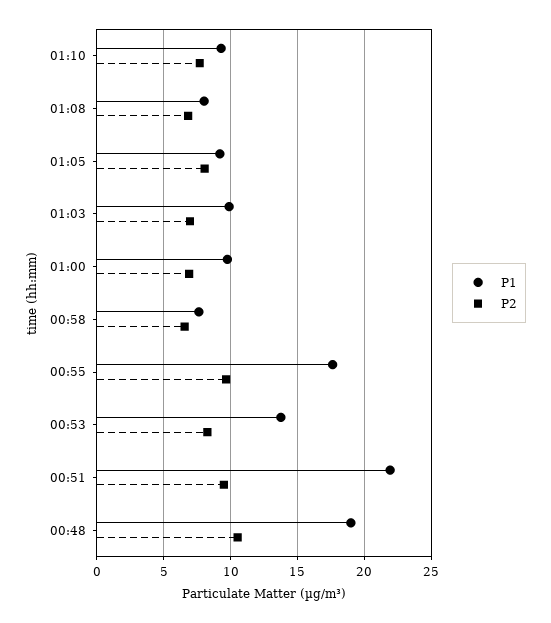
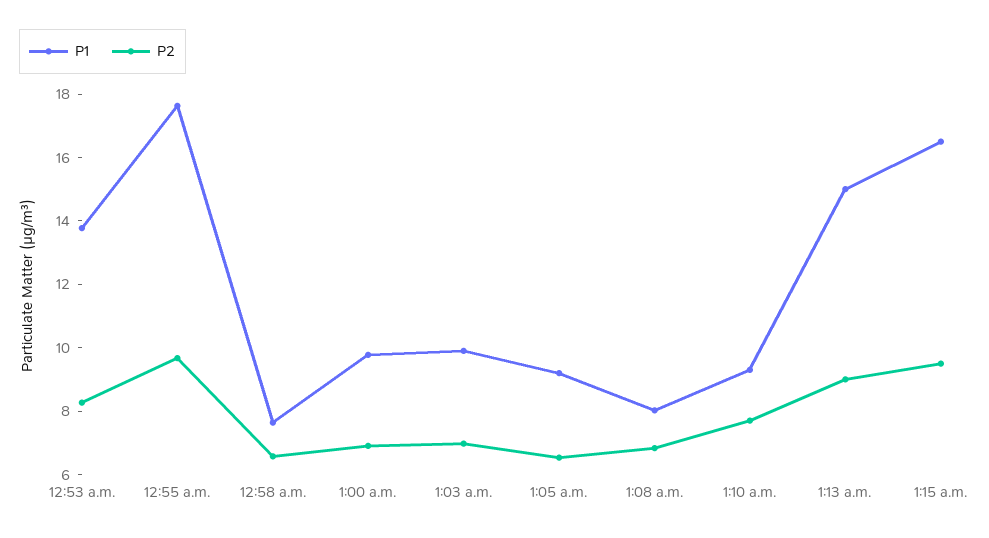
P2, 01:05: 8 -> 6.5
P1, 00:51: 22 -> none
P2, 00:51: 9.5 -> none
P1, 00:48: 19 -> none
P2, 00:48: 10.5 -> none
P1, 1:13 a.m.: none -> 15
P2, 1:13 a.m.: none -> 9
P1, 1:15 a.m.: none -> 16.5
P2, 1:15 a.m.: none -> 9.5

